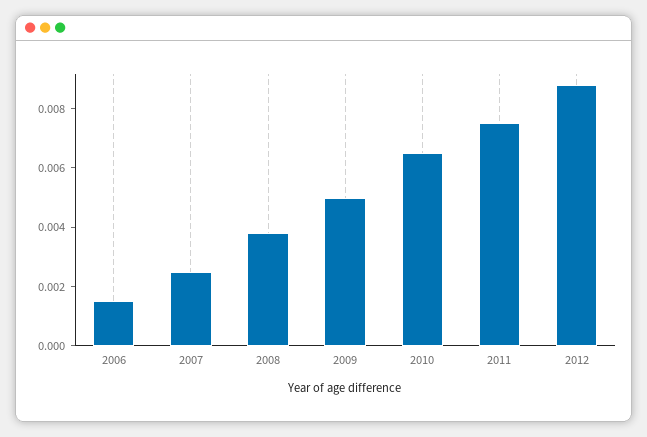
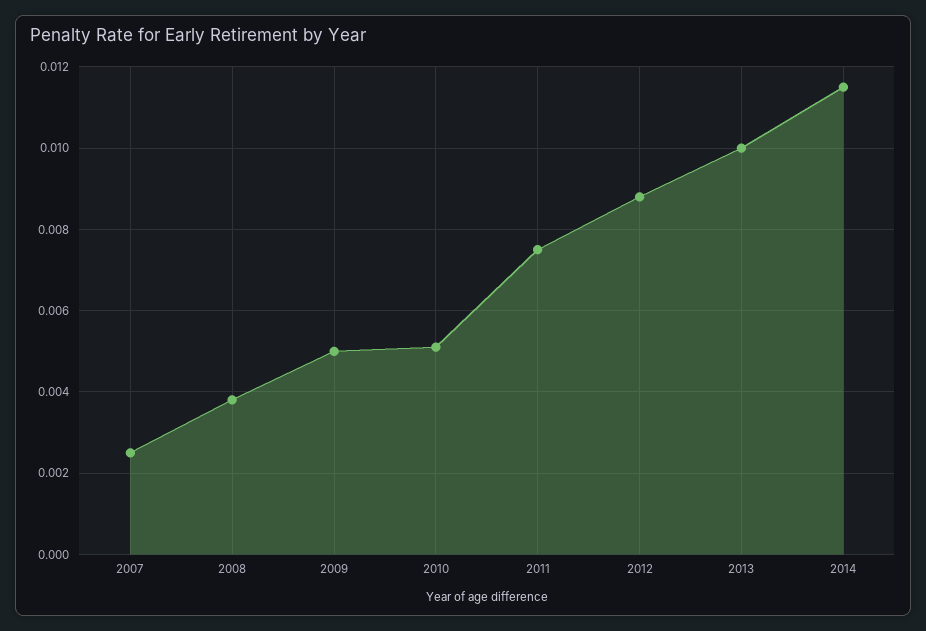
2006: 0.0015 -> none
2010: 0.0065 -> 0.005
2013: none -> 0.01
2014: none -> 0.0115

